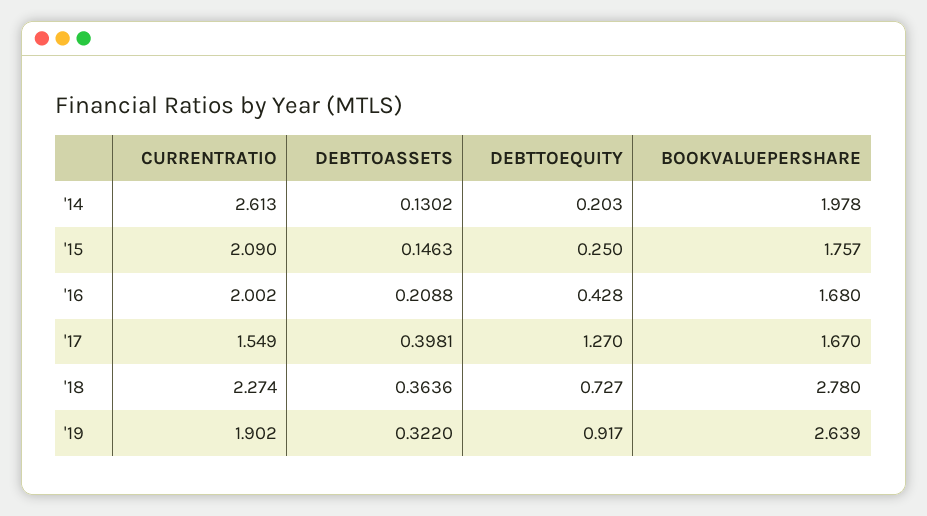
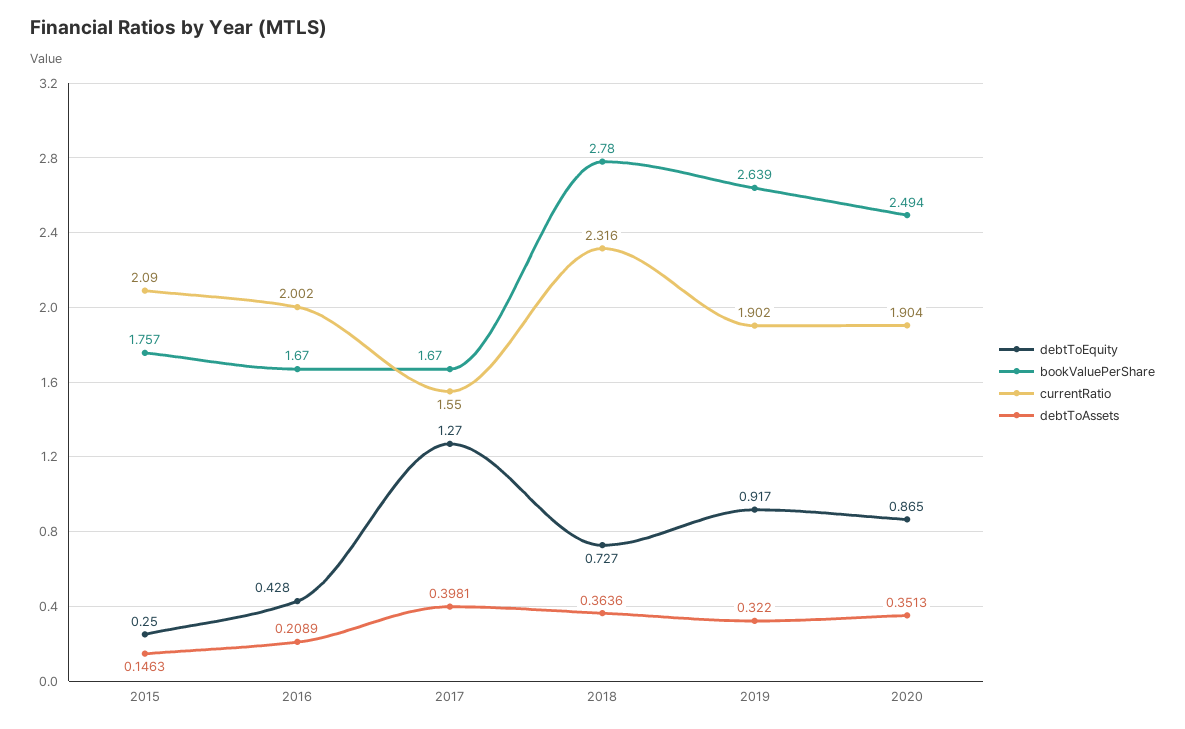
CURRENTRATIO, '14: 2.613 -> none
DEBTTOASSETS, '14: 0.1302 -> none
DEBTTOEQUITY, '14: 0.203 -> none
BOOKVALUEPERSHARE, '14: 1.978 -> none
DEBTTOASSETS, '16: 0.2088 -> 0.2089
BOOKVALUEPERSHARE, '16: 1.68 -> 1.67
CURRENTRATIO, '17: 1.549 -> 1.55
CURRENTRATIO, '18: 2.274 -> 2.316
DEBTTOEQUITY, 2020: none -> 0.865
BOOKVALUEPERSHARE, 2020: none -> 2.494
CURRENTRATIO, 2020: none -> 1.904
DEBTTOASSETS, 2020: none -> 0.3513

